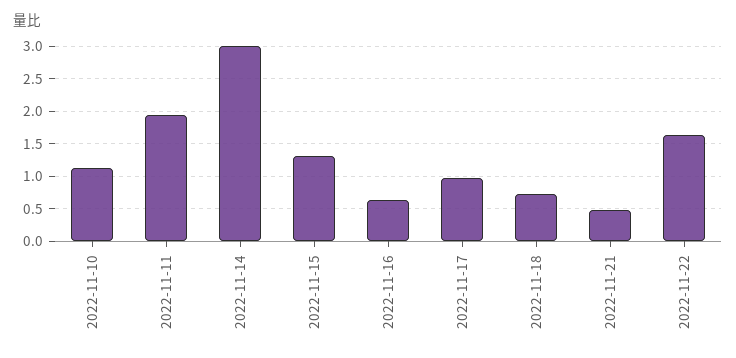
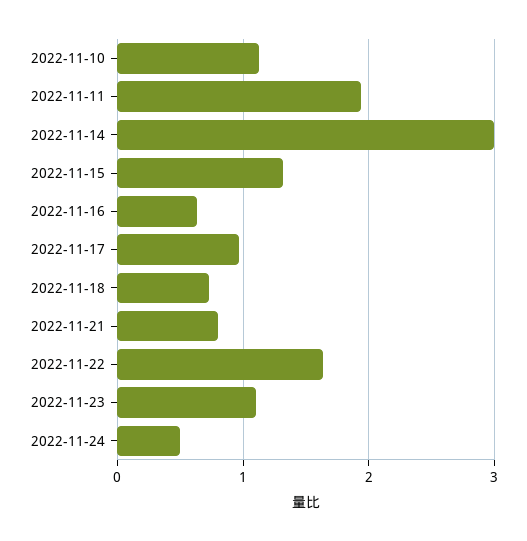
2022-11-21: 0.5 -> 0.8
2022-11-23: none -> 1.1
2022-11-24: none -> 0.5

